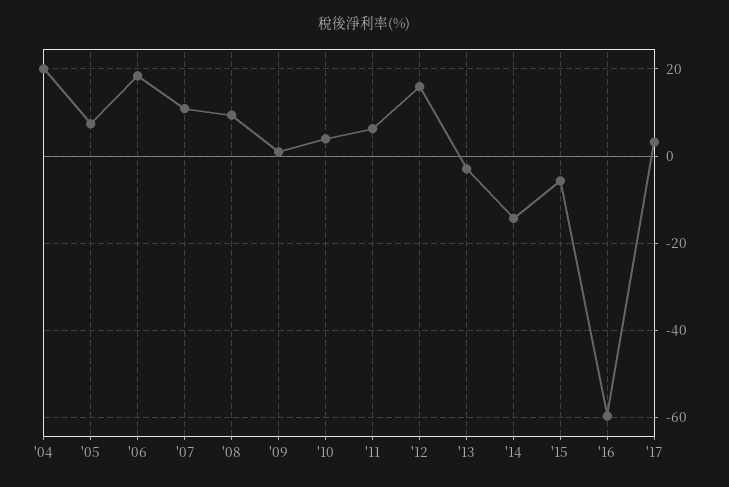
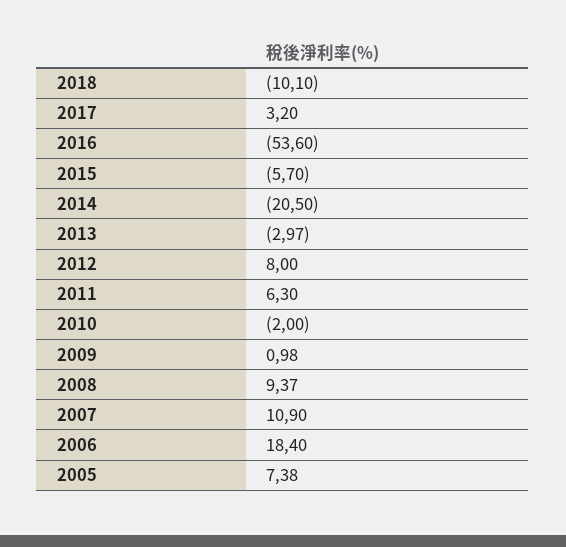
'04: 20 -> none
'10: 4 -> -2
'12: 16 -> 8
'14: -14 -> -20.5
'16: -60 -> -53.6
2018: none -> -10.1

